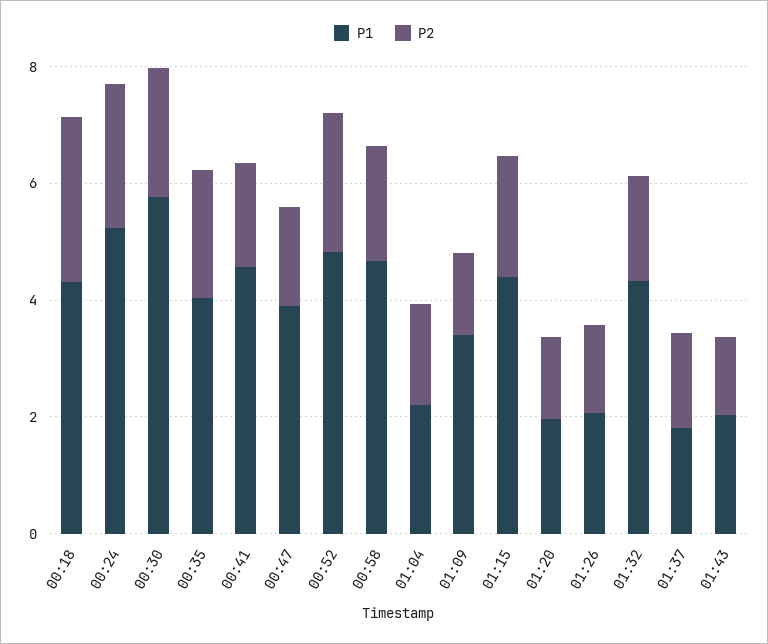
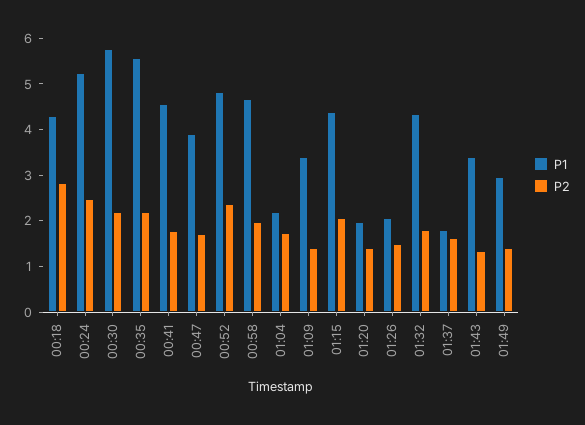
P1, 00:35: 4 -> 5.6
P1, 01:43: 2 -> 3.4
P1, 01:49: none -> 3
P2, 01:49: none -> 1.4

